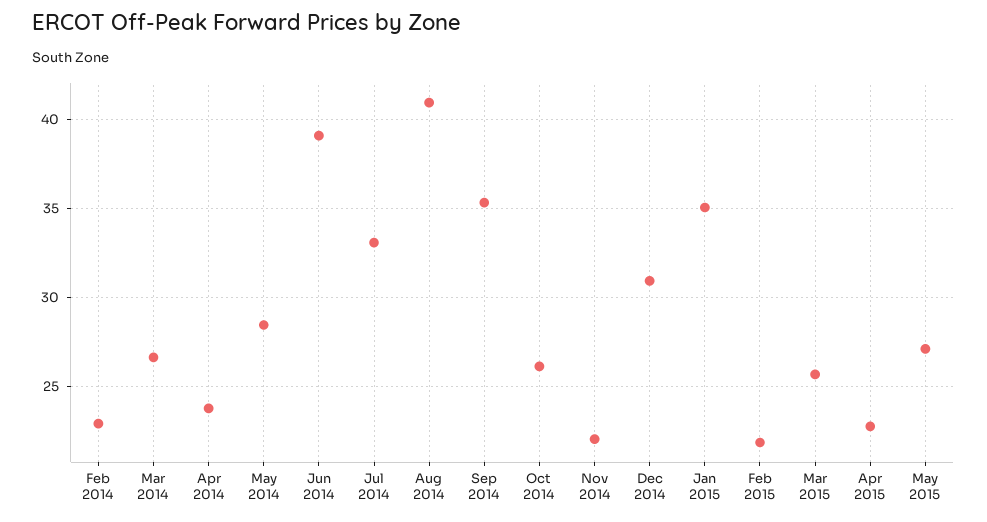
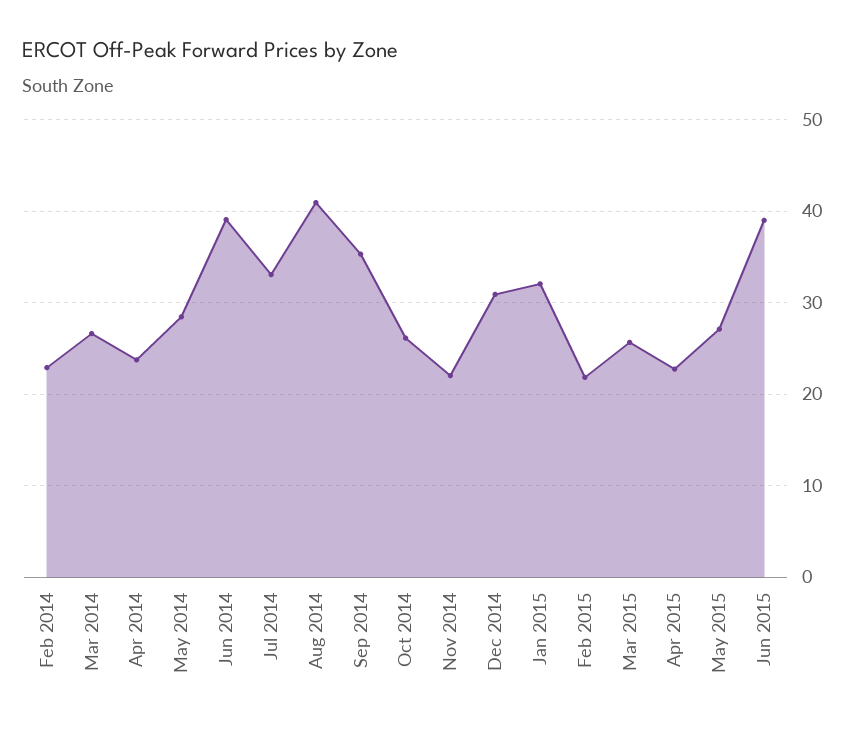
Jan 2015: 35 -> 32
Jun 2015: none -> 39

